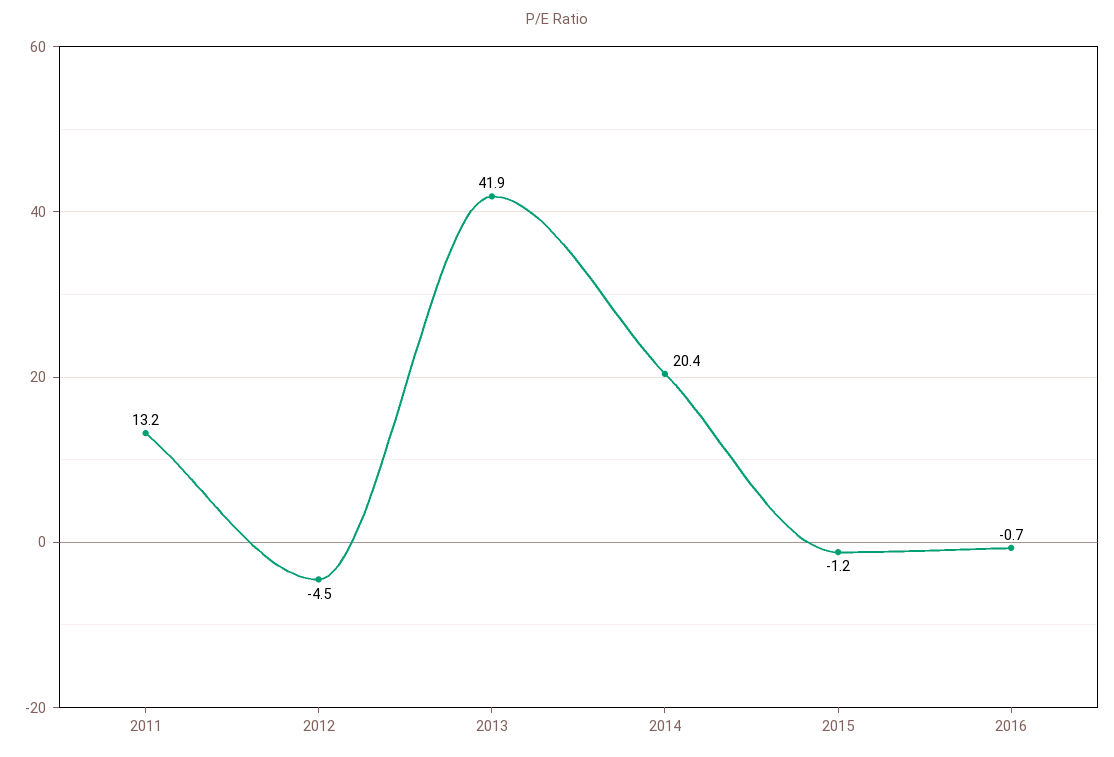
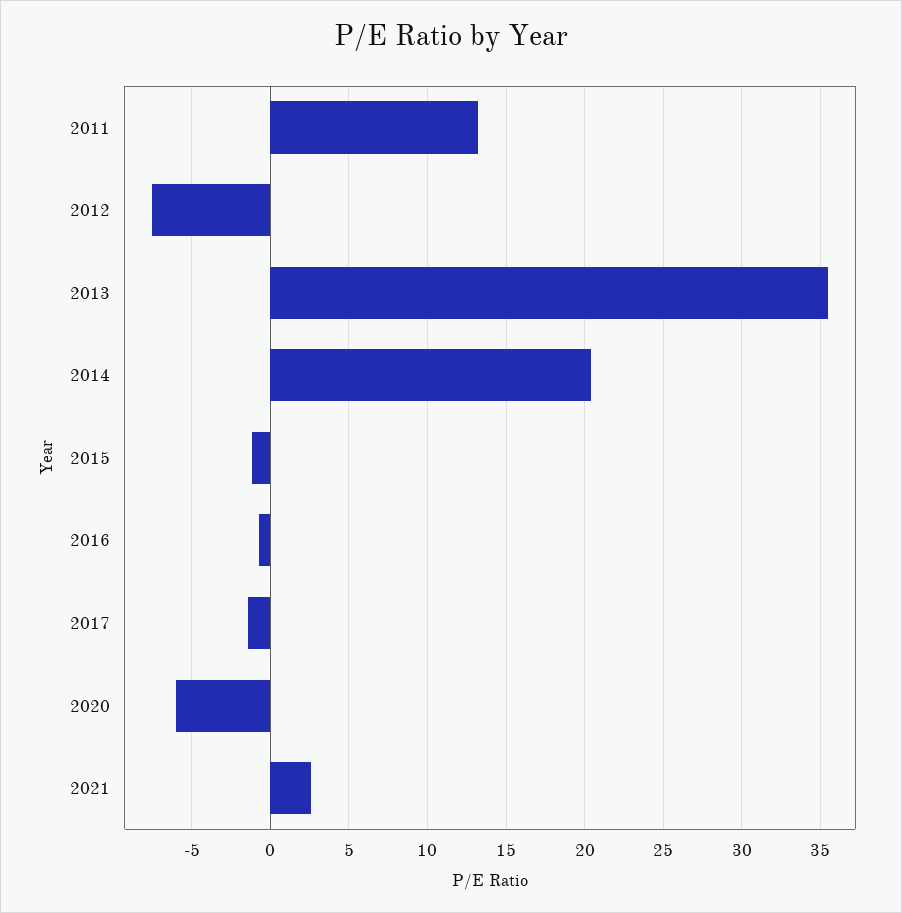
2012: -4.5 -> -7.5
2013: 41.9 -> 35.5
2017: none -> -1.5
2020: none -> -6
2021: none -> 2.5

